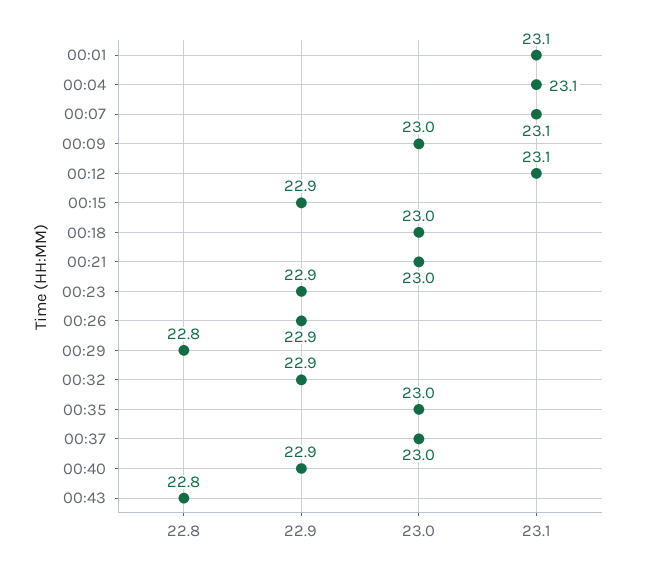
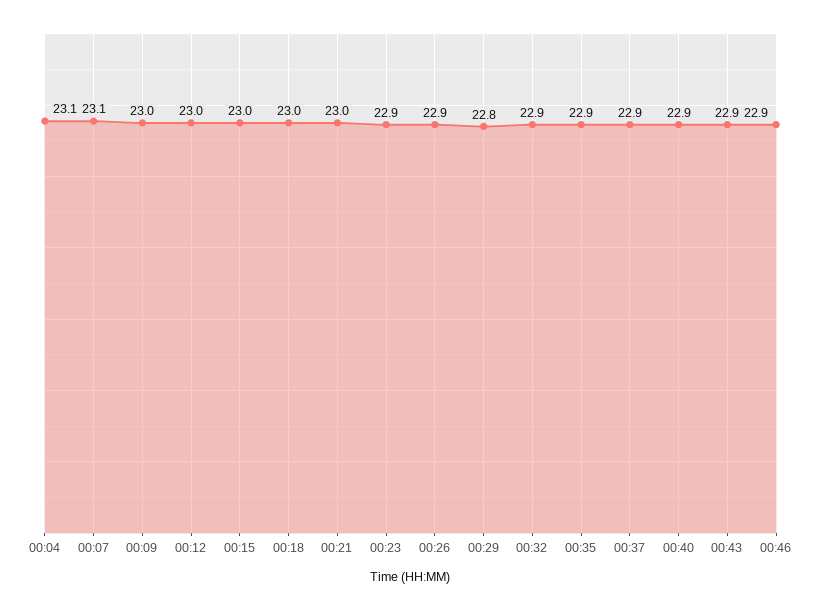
00:01: 23.1 -> none
00:12: 23.1 -> 23
00:15: 22.9 -> 23
00:35: 23 -> 22.9
00:37: 23 -> 22.9
00:43: 22.8 -> 22.9
00:46: none -> 22.9

